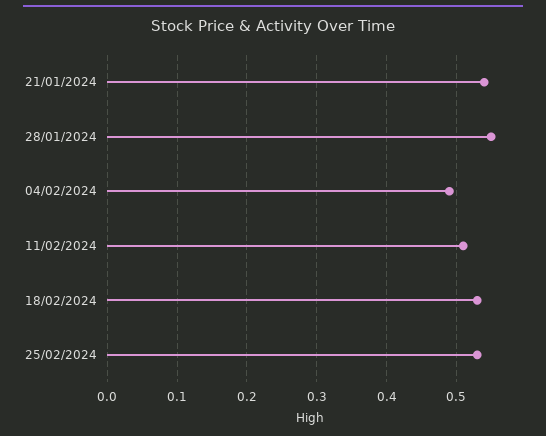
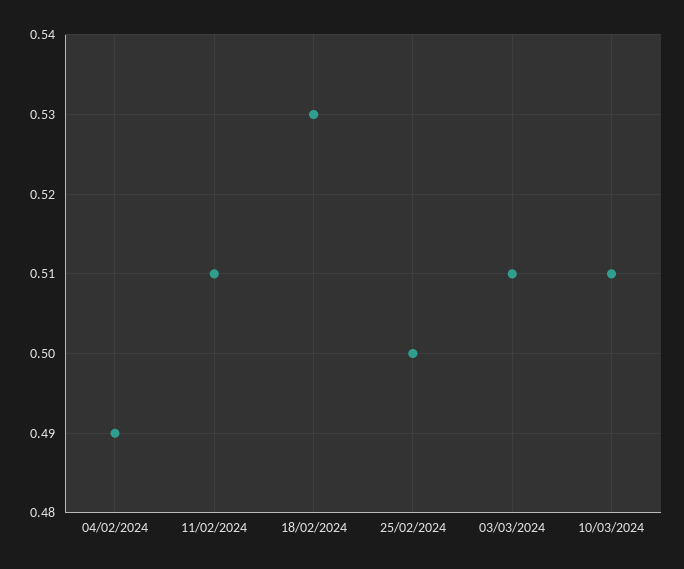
21/01/2024: 0.54 -> none
28/01/2024: 0.55 -> none
25/02/2024: 0.53 -> 0.5
03/03/2024: none -> 0.51
10/03/2024: none -> 0.51

